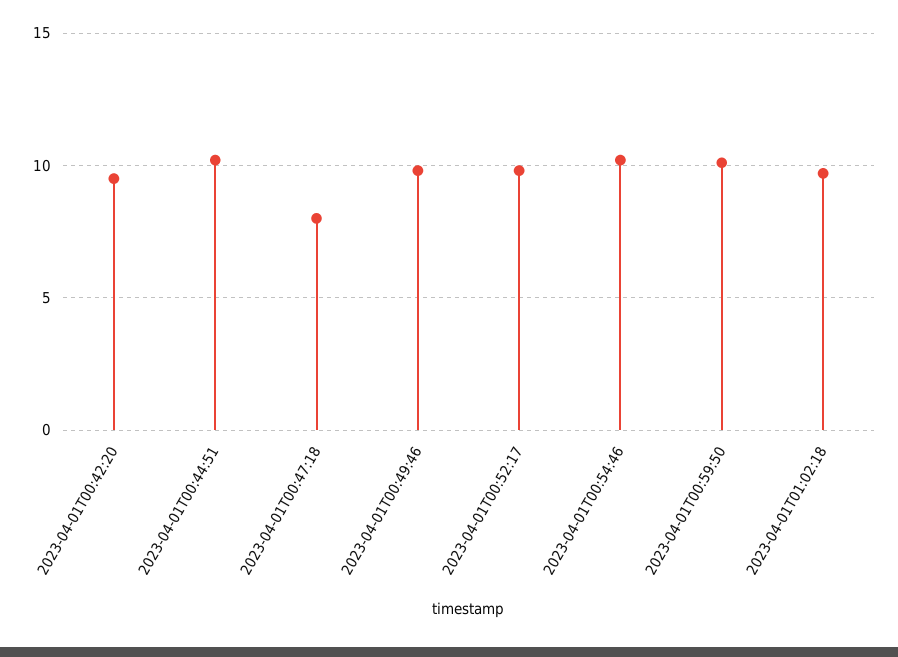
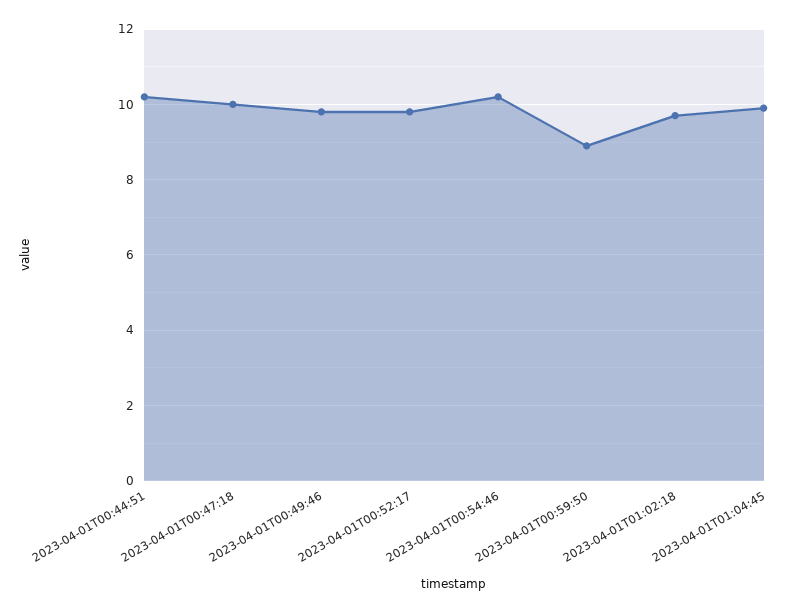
2023-04-01T00:42:20: 9.5 -> none
2023-04-01T00:47:18: 8 -> 10
2023-04-01T00:59:50: 10 -> 9
2023-04-01T01:04:45: none -> 10

